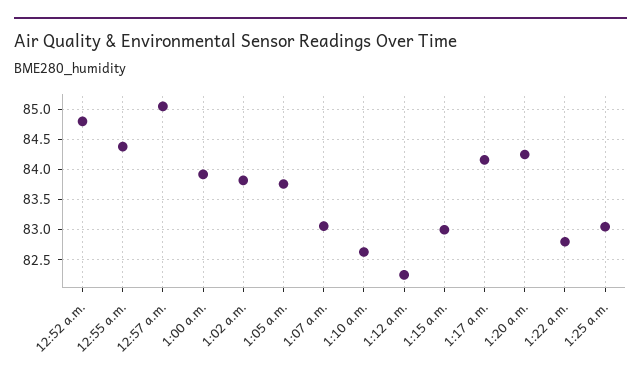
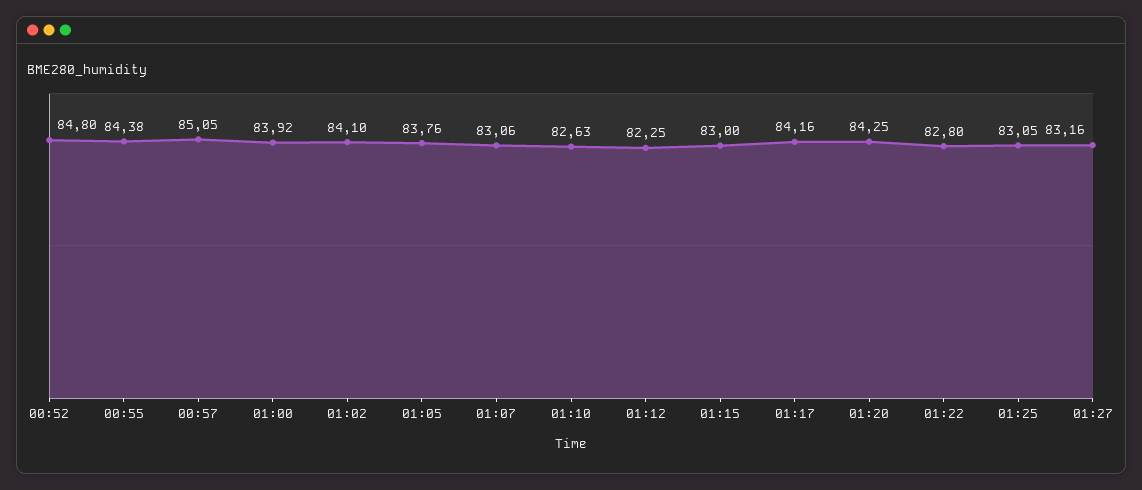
1:02 a.m.: 83.8 -> 84.1
01:27: none -> 83.16

